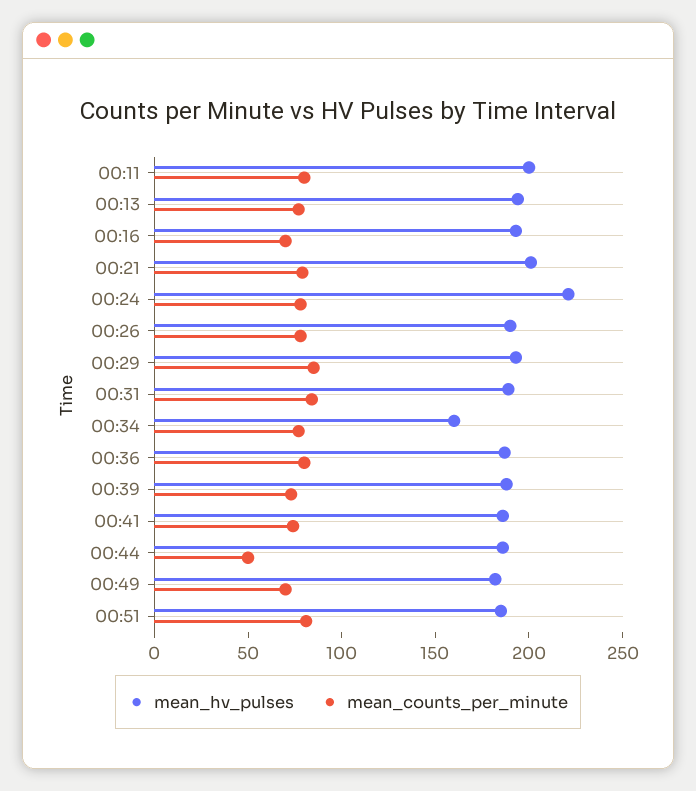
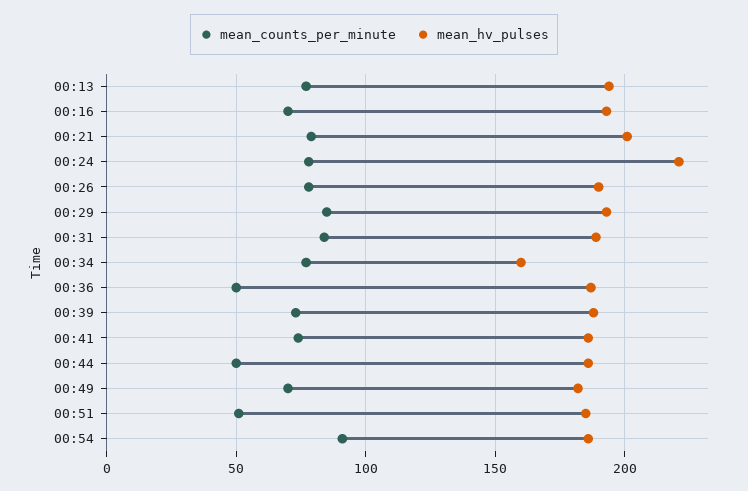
mean_hv_pulses, 00:11: 200 -> none
mean_counts_per_minute, 00:11: 80 -> none
mean_counts_per_minute, 00:36: 80 -> 50
mean_counts_per_minute, 00:51: 80 -> 50
mean_counts_per_minute, 00:54: none -> 90
mean_hv_pulses, 00:54: none -> 185

